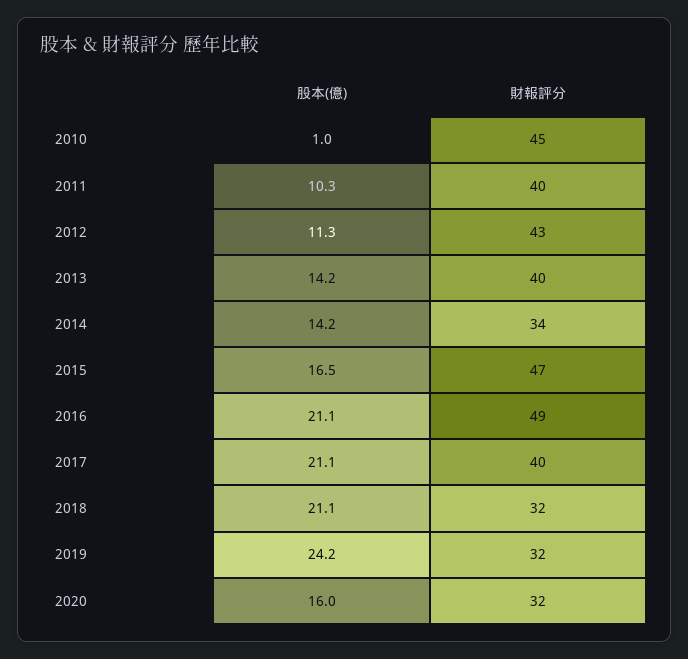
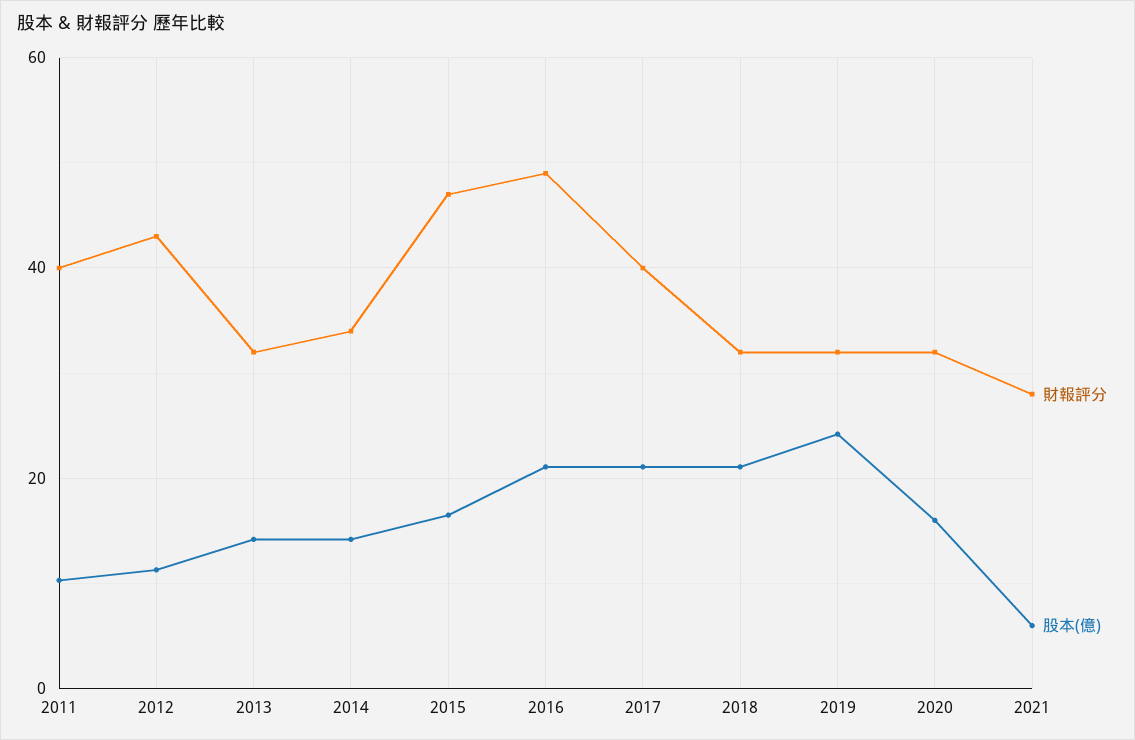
股本(億), 2010: 1 -> none
財報評分, 2010: 45 -> none
財報評分, 2013: 40 -> 32
財報評分, 2021: none -> 28
股本(億), 2021: none -> 6

